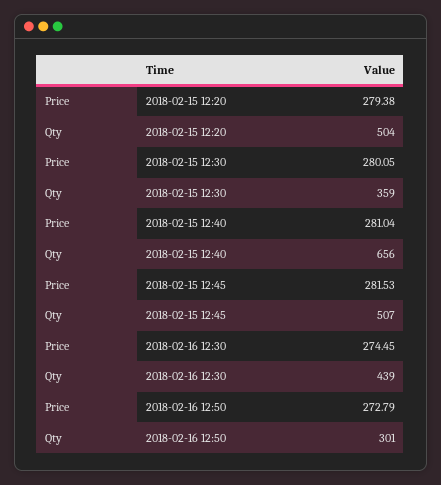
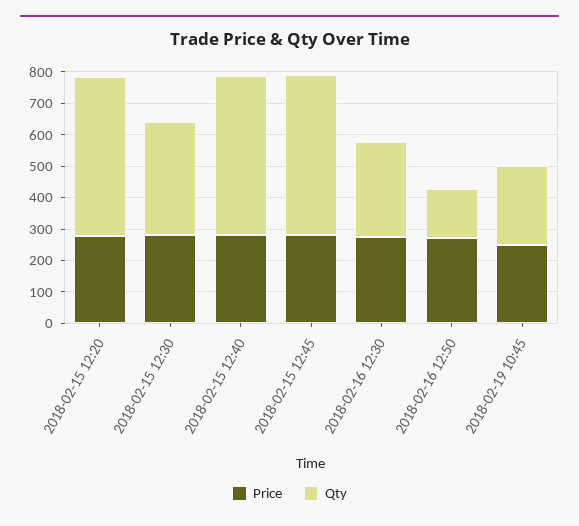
Qty, 2018-02-15 12:40: 656 -> 500
Qty, 2018-02-16 12:30: 439 -> 300
Qty, 2018-02-16 12:50: 301 -> 150
Price, 2018-02-19 10:45: none -> 250
Qty, 2018-02-19 10:45: none -> 250

